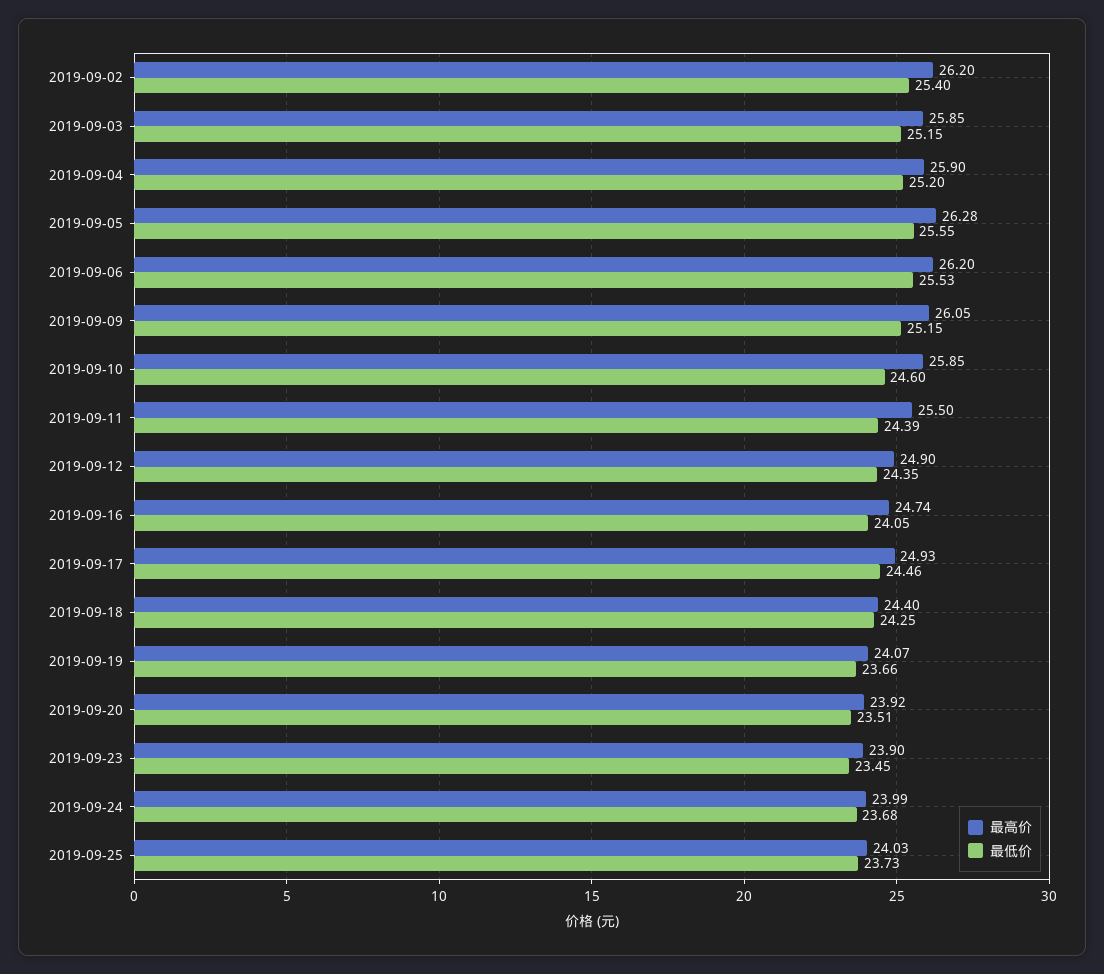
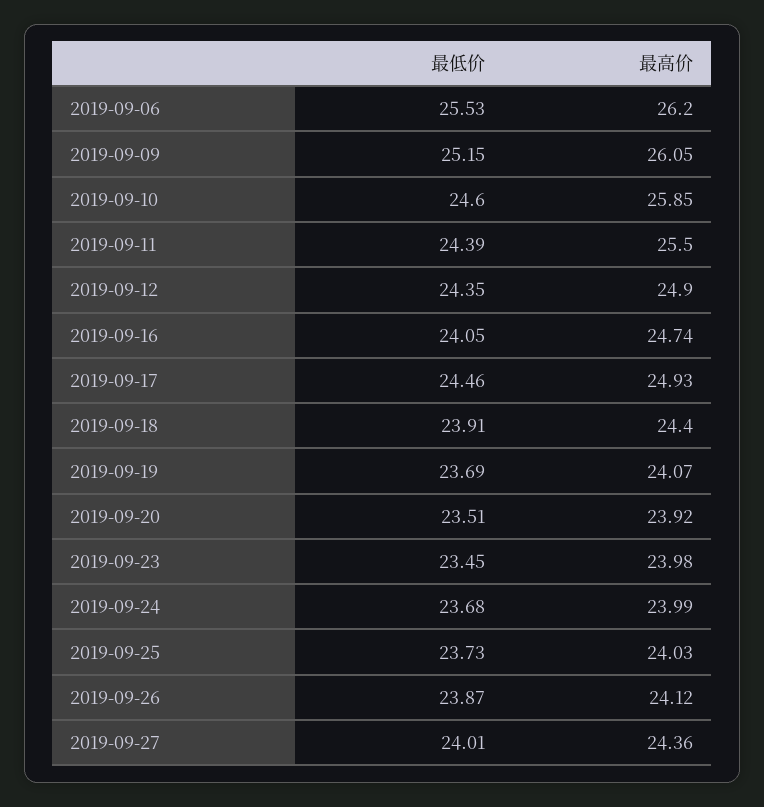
最高价, 2019-09-02: 26.2 -> none
最低价, 2019-09-02: 25.4 -> none
最高价, 2019-09-03: 25.85 -> none
最低价, 2019-09-03: 25.15 -> none
最高价, 2019-09-04: 25.9 -> none
最低价, 2019-09-04: 25.2 -> none
最高价, 2019-09-05: 26.28 -> none
最低价, 2019-09-05: 25.55 -> none
最低价, 2019-09-18: 24.25 -> 23.91
最低价, 2019-09-19: 23.66 -> 23.69
最高价, 2019-09-23: 23.9 -> 23.98
最低价, 2019-09-26: none -> 23.87
最高价, 2019-09-26: none -> 24.12
最低价, 2019-09-27: none -> 24.01
最高价, 2019-09-27: none -> 24.36

